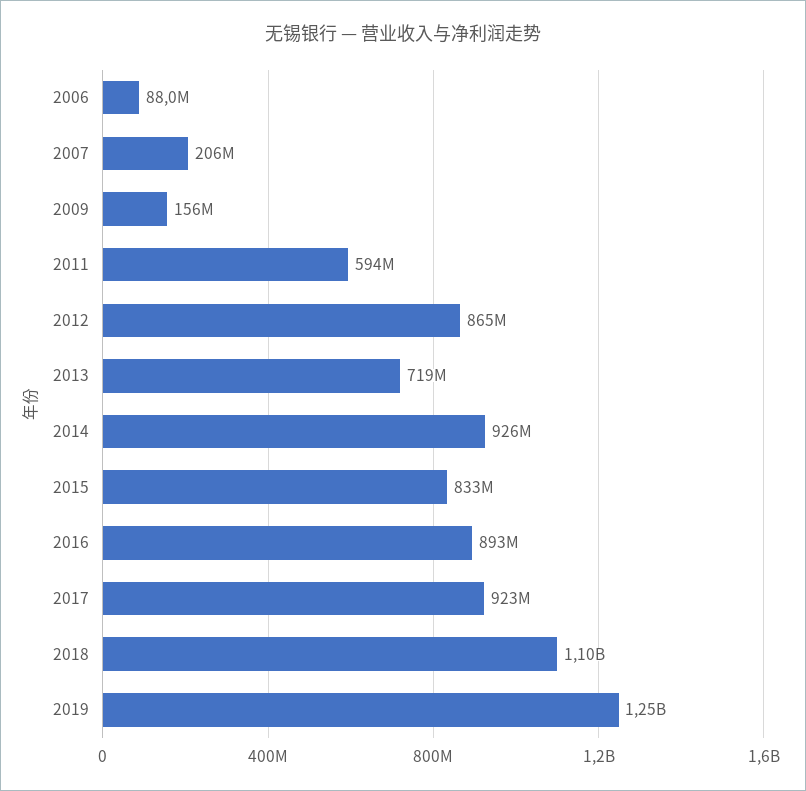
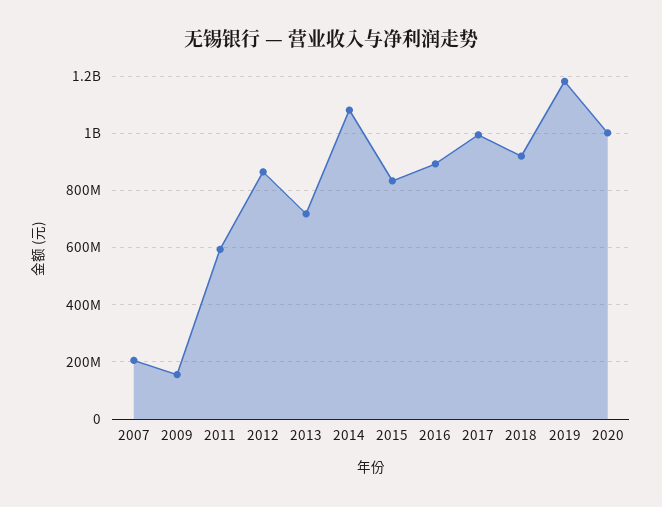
2006: 88000000 -> none
2014: 926000000 -> 1075000000
2017: 923000000 -> 1000000000
2018: 1100000000 -> 925000000
2019: 1250000000 -> 1175000000
2020: none -> 1000000000

